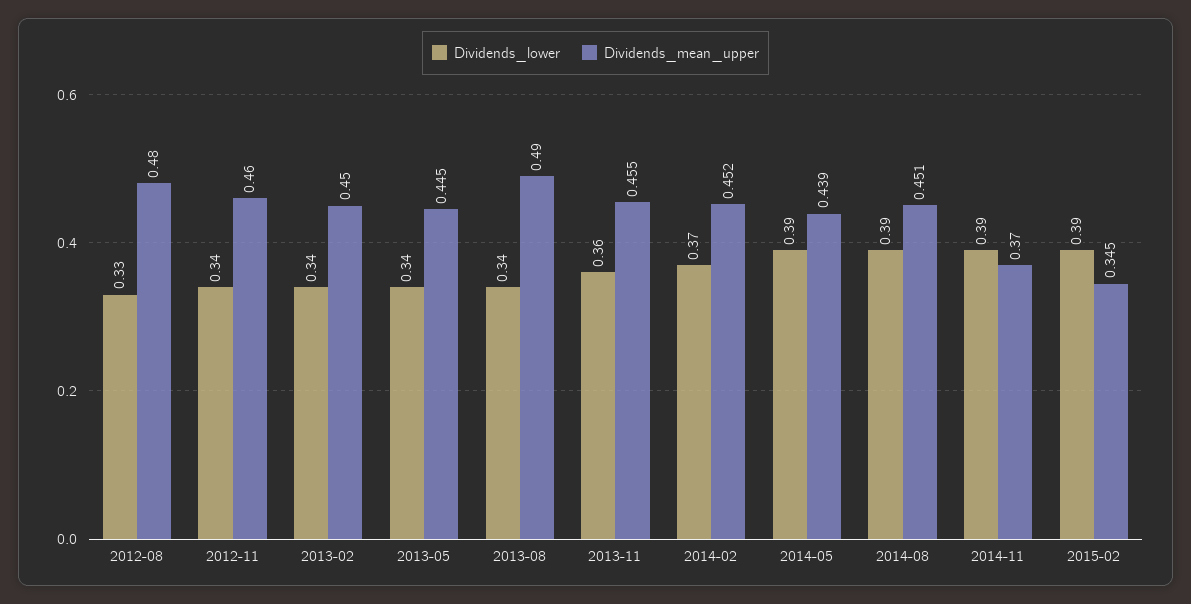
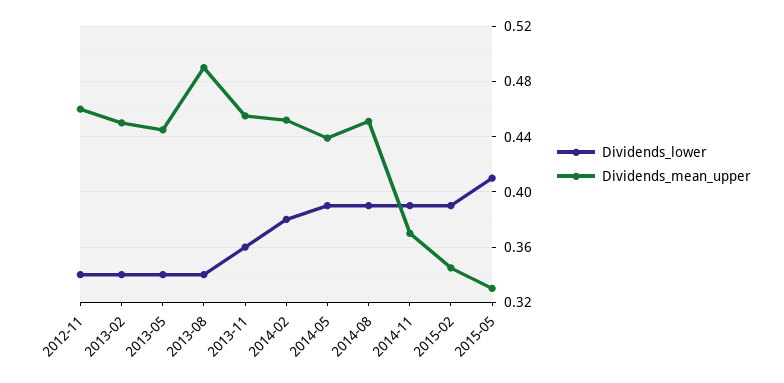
Dividends_lower, 2012-08: 0.33 -> none
Dividends_mean_upper, 2012-08: 0.48 -> none
Dividends_lower, 2014-02: 0.37 -> 0.38
Dividends_lower, 2015-05: none -> 0.41
Dividends_mean_upper, 2015-05: none -> 0.33

